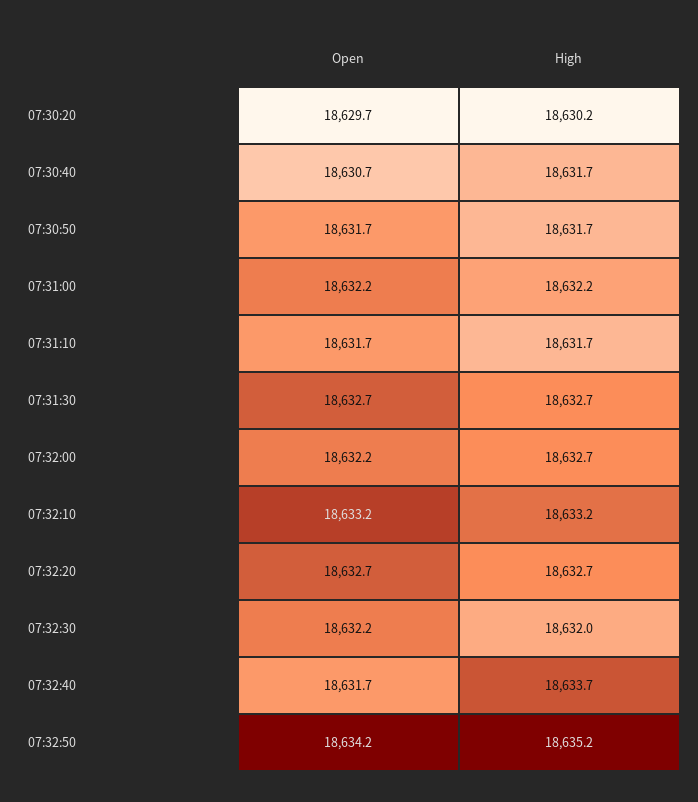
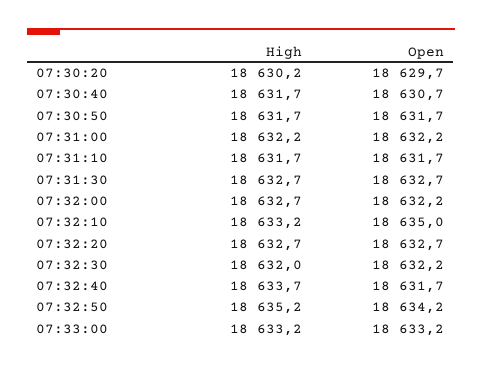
Open, 07:32:10: 18633.2 -> 18635
High, 07:33:00: none -> 18633.2
Open, 07:33:00: none -> 18633.2

